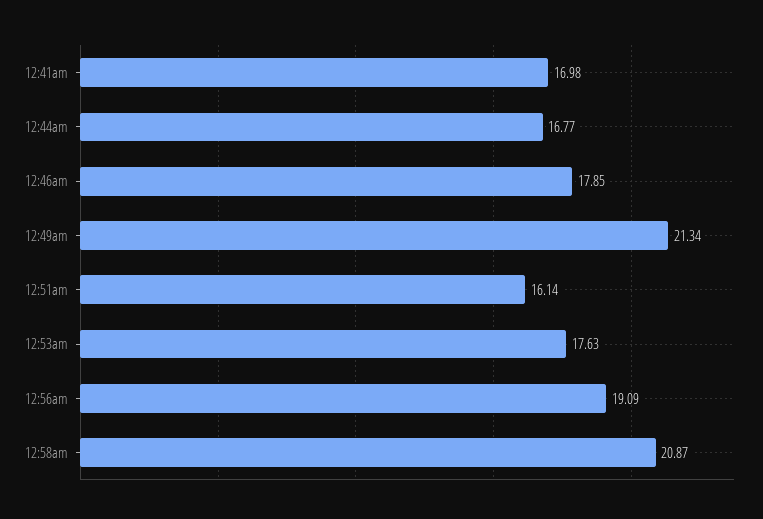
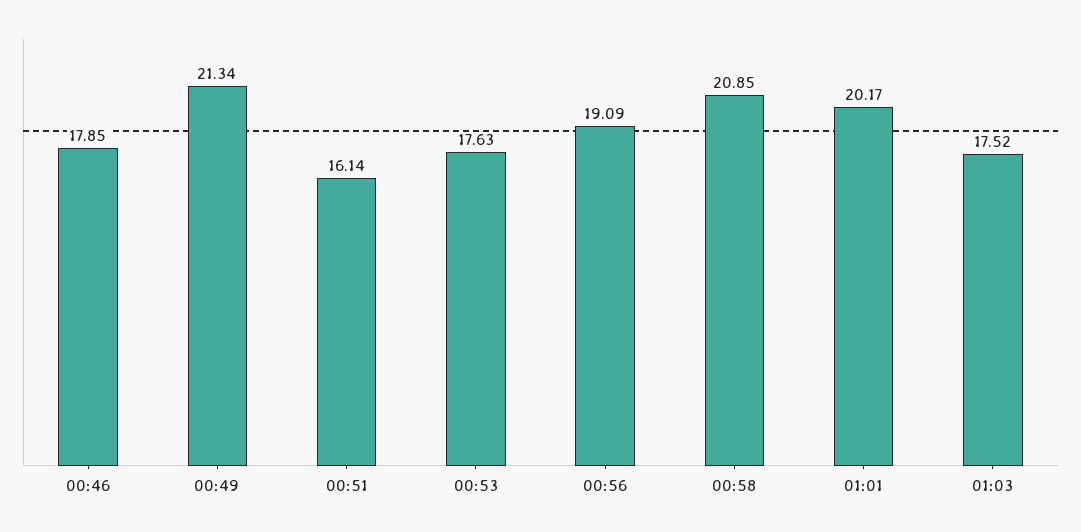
12:41am: 16.98 -> none
12:44am: 16.77 -> none
12:58am: 20.87 -> 20.85
01:01: none -> 20.17
01:03: none -> 17.52

